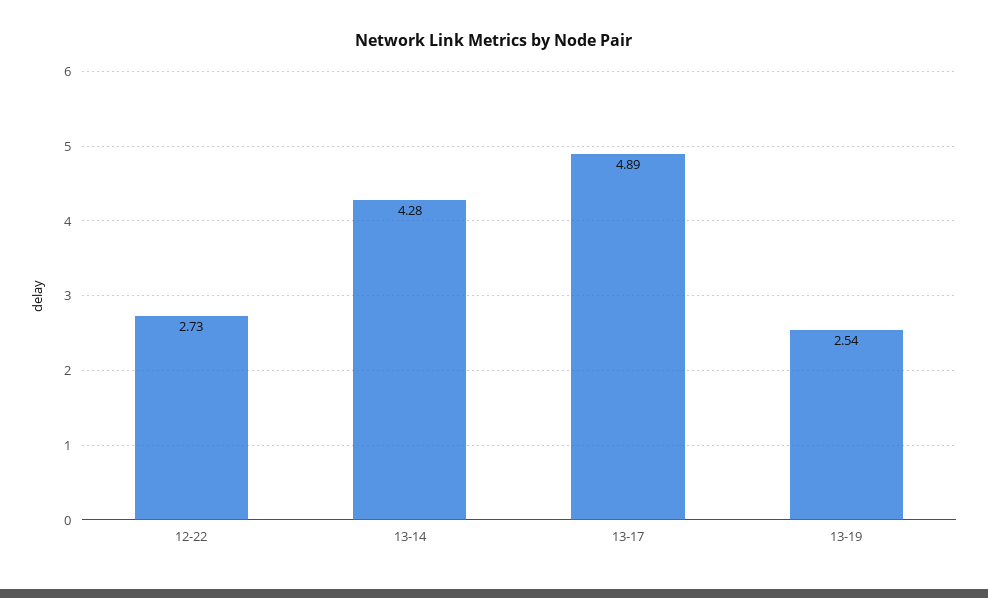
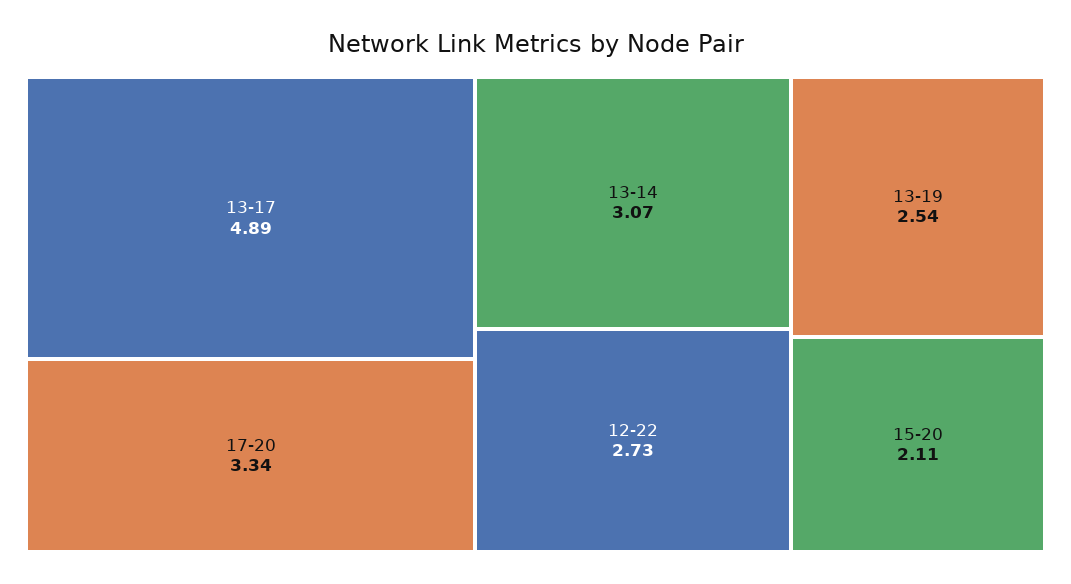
13-14: 4.28 -> 3.07
17-20: none -> 3.34
15-20: none -> 2.11

